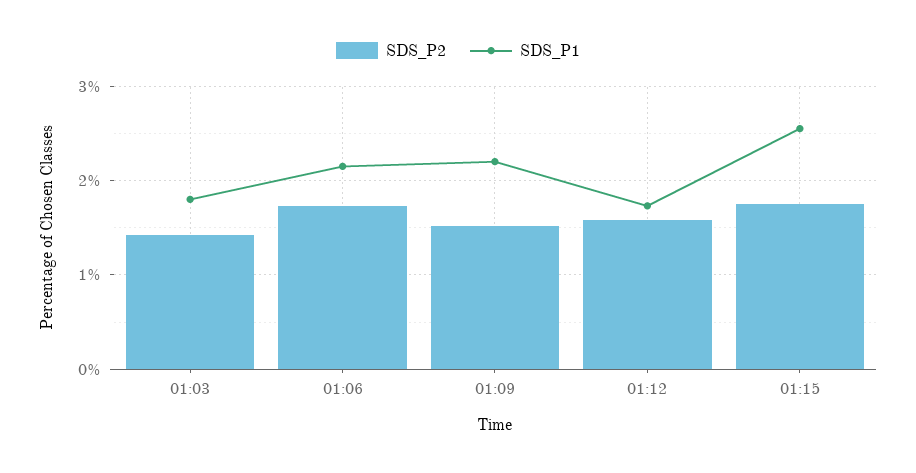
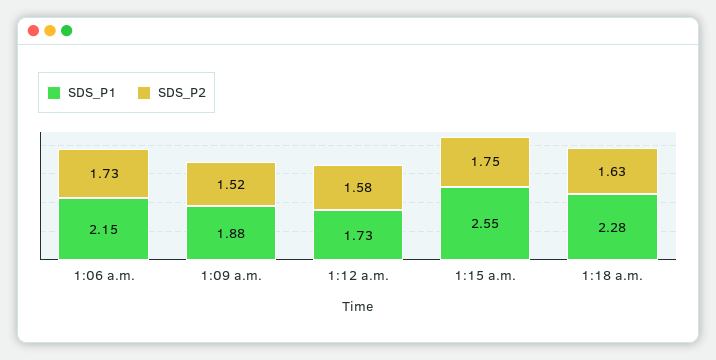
SDS_P2, 01:03: 1.4 -> none
SDS_P1, 01:03: 1.8 -> none
SDS_P1, 01:09: 2.2 -> 1.88
SDS_P1, 1:18 a.m.: none -> 2.28
SDS_P2, 1:18 a.m.: none -> 1.63

